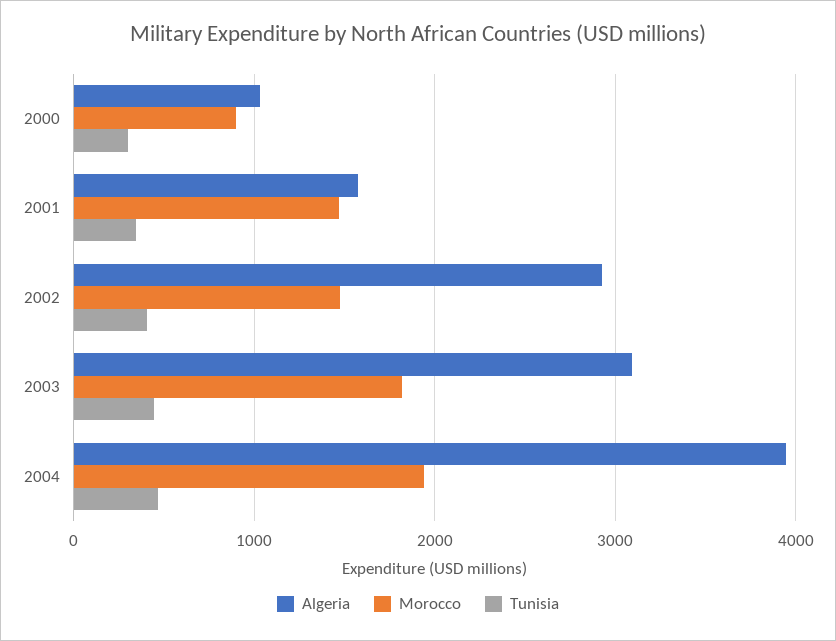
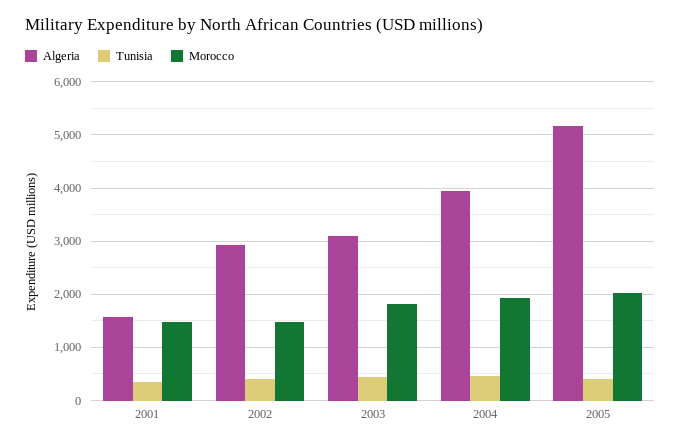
Algeria, 2000: 1000 -> none
Morocco, 2000: 900 -> none
Tunisia, 2000: 300 -> none
Algeria, 2005: none -> 5200
Tunisia, 2005: none -> 400
Morocco, 2005: none -> 2000

